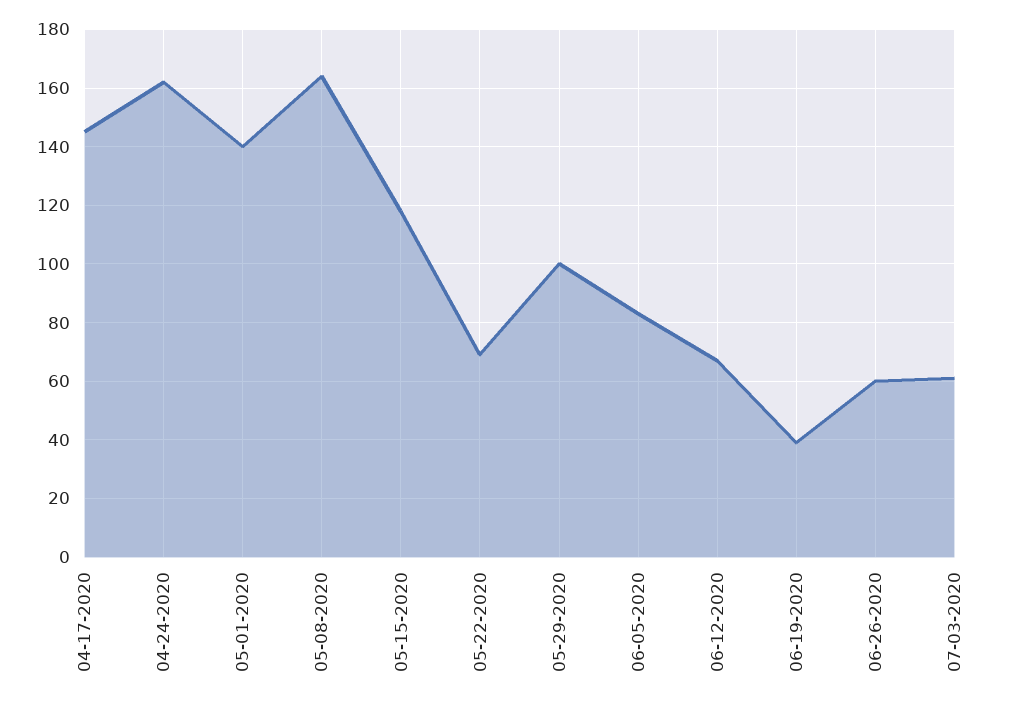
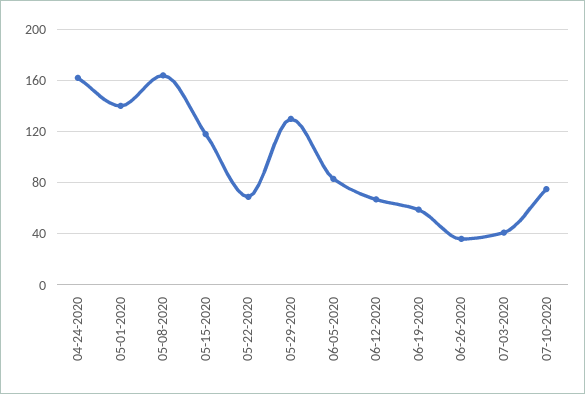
04-17-2020: 145 -> none
05-29-2020: 100 -> 130
06-19-2020: 40 -> 60
06-26-2020: 60 -> 35
07-03-2020: 60 -> 40
07-10-2020: none -> 75

